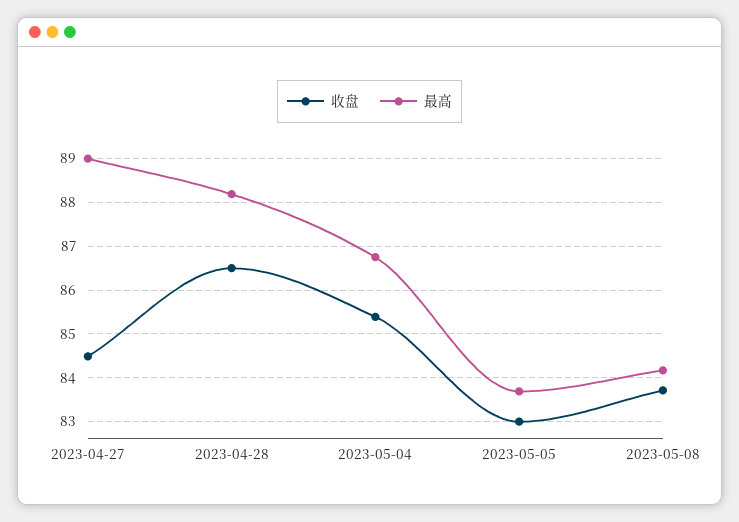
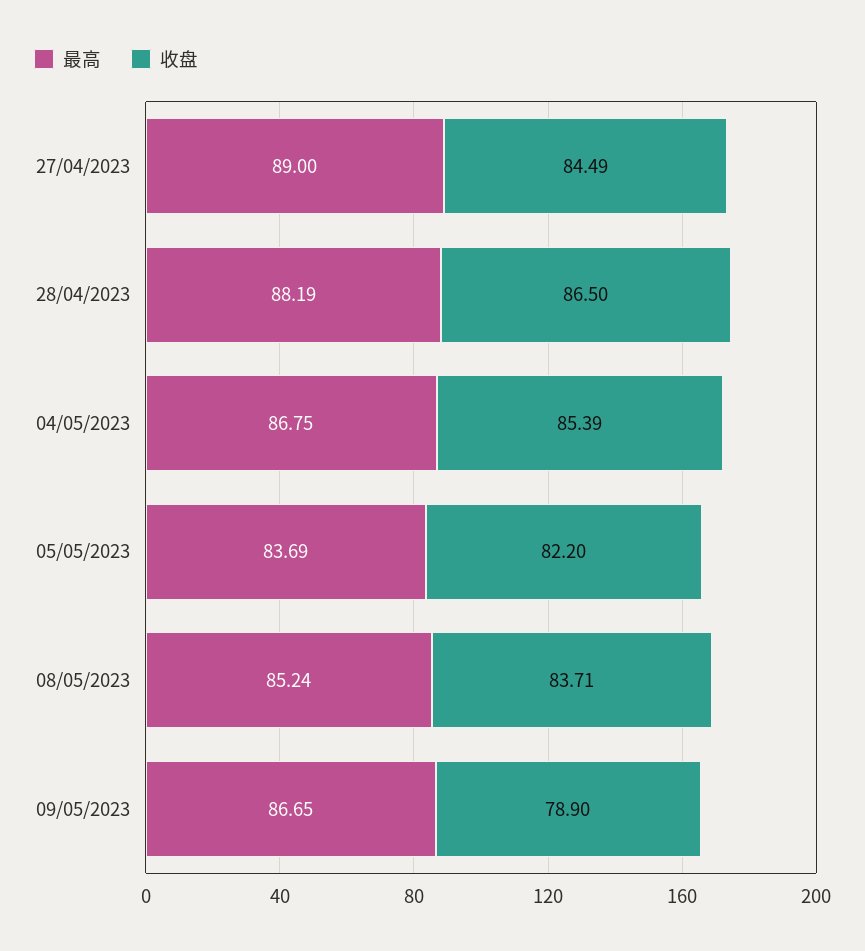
收盘, 2023-05-05: 83 -> 82.2
最高, 2023-05-08: 84.2 -> 85.24
最高, 09/05/2023: none -> 86.65
收盘, 09/05/2023: none -> 78.9

